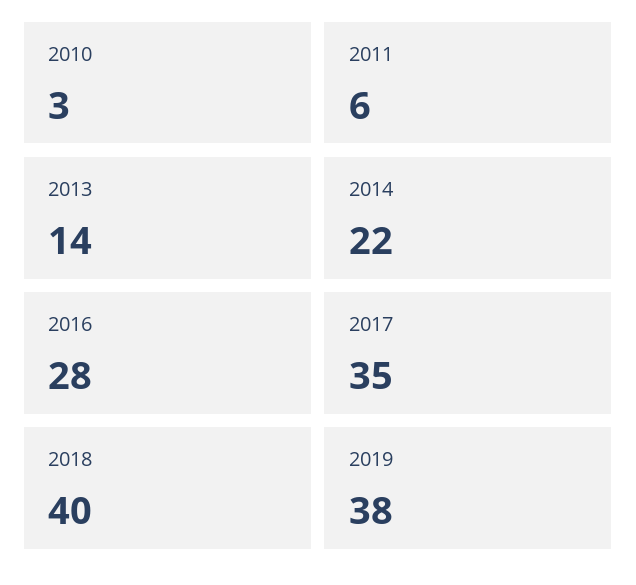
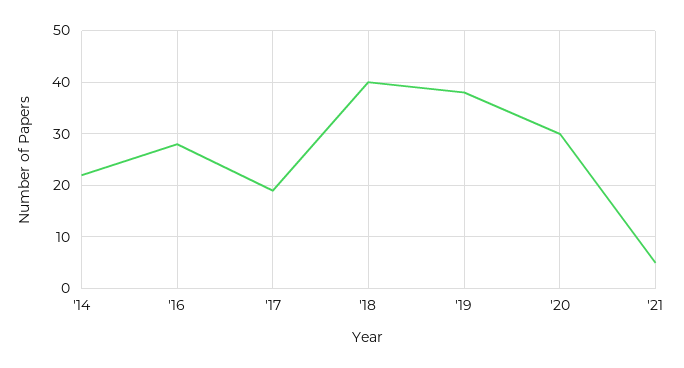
2010: 3 -> none
2011: 6 -> none
2013: 14 -> none
2017: 35 -> 20
'20: none -> 30
'21: none -> 5

